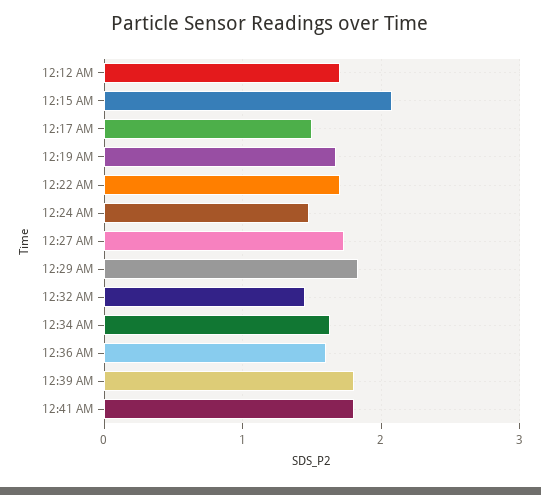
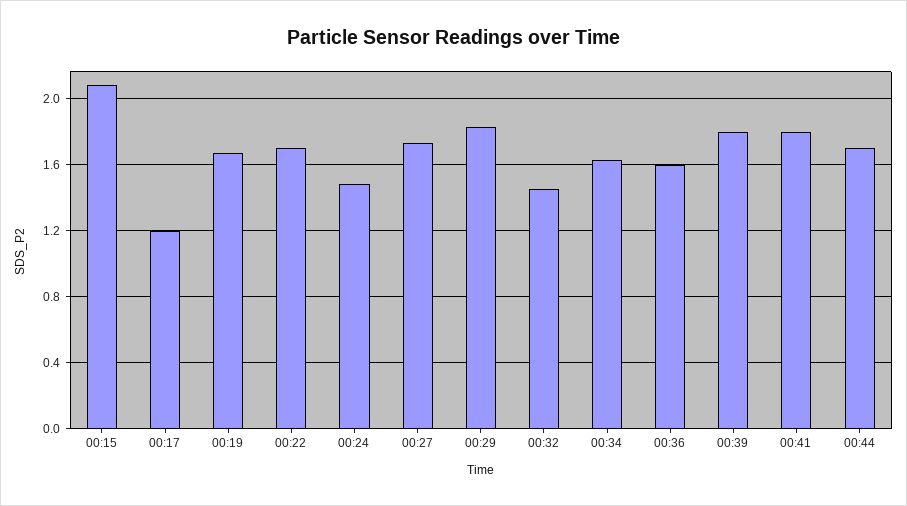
12:12 AM: 1.7 -> none
12:17 AM: 1.5 -> 1.2
00:44: none -> 1.7

